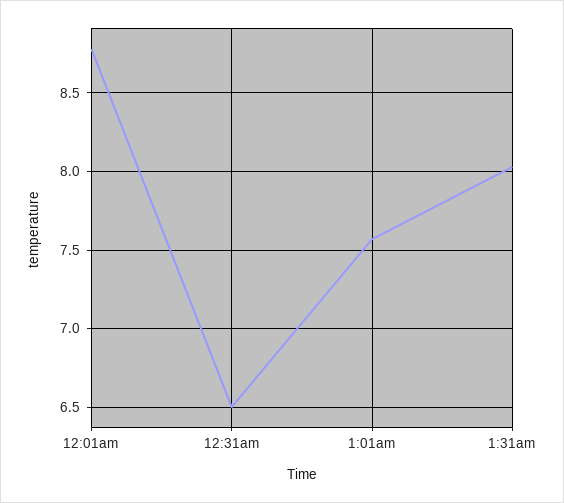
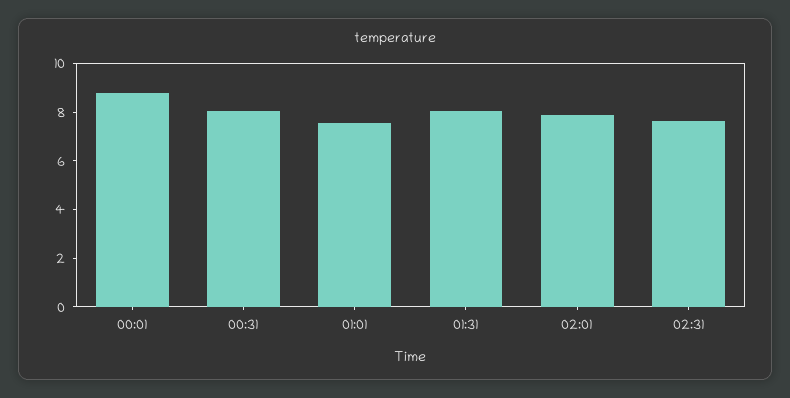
12:31am: 6.5 -> 8
02:01: none -> 8
02:31: none -> 7.5

